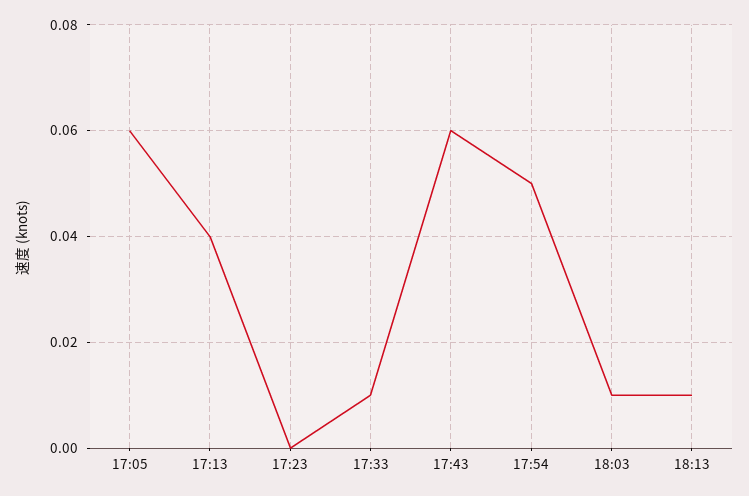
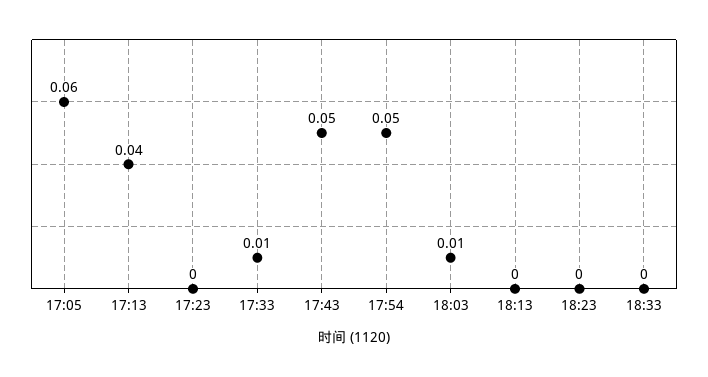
17:43: 0.06 -> 0.05
18:13: 0.01 -> 0
18:23: none -> 0
18:33: none -> 0

